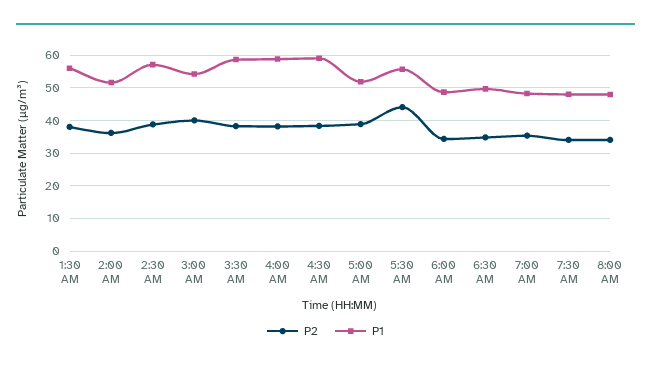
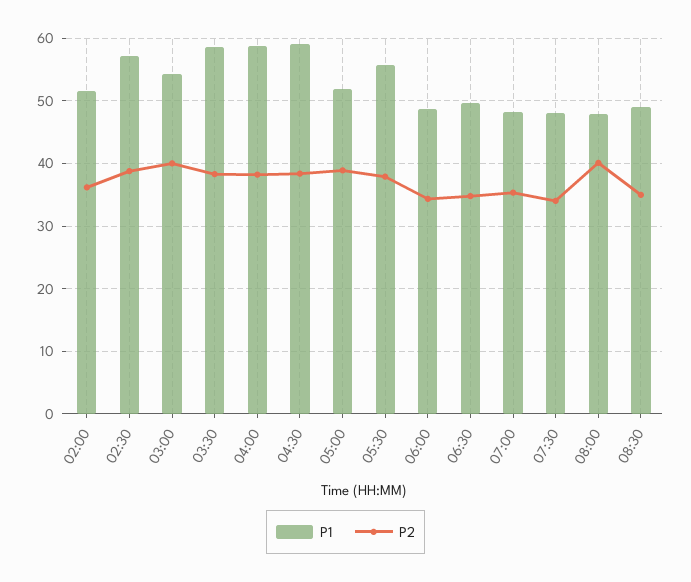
P2, 1:30 AM: 38 -> none
P1, 1:30 AM: 56 -> none
P2, 5:30 AM: 44 -> 38
P2, 8:00 AM: 34 -> 40
P1, 08:30: none -> 49
P2, 08:30: none -> 35

